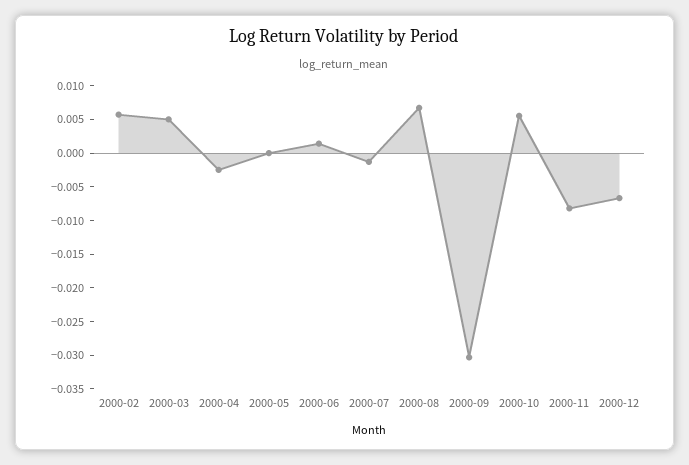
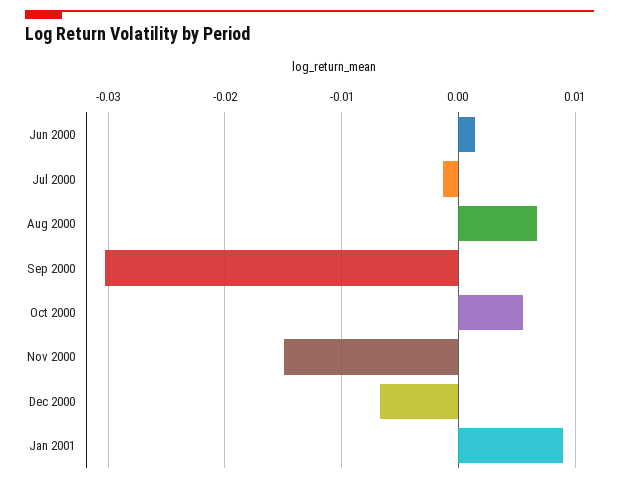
2000-02: 0.005 -> none
2000-03: 0.005 -> none
2000-04: -0.0025 -> none
2000-05: 0 -> none
2000-11: -0.0075 -> -0.015
Jan 2001: none -> 0.009

